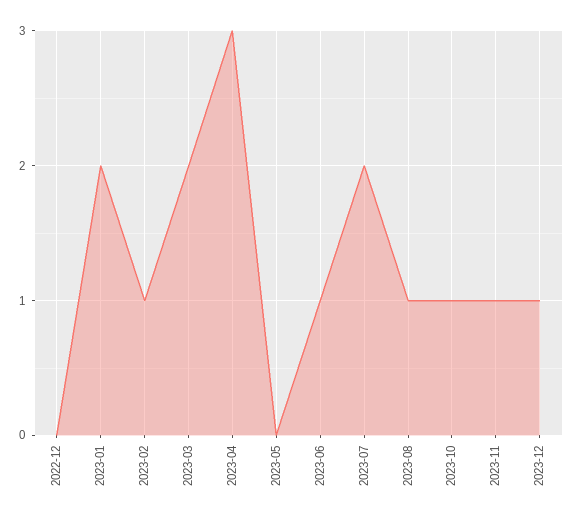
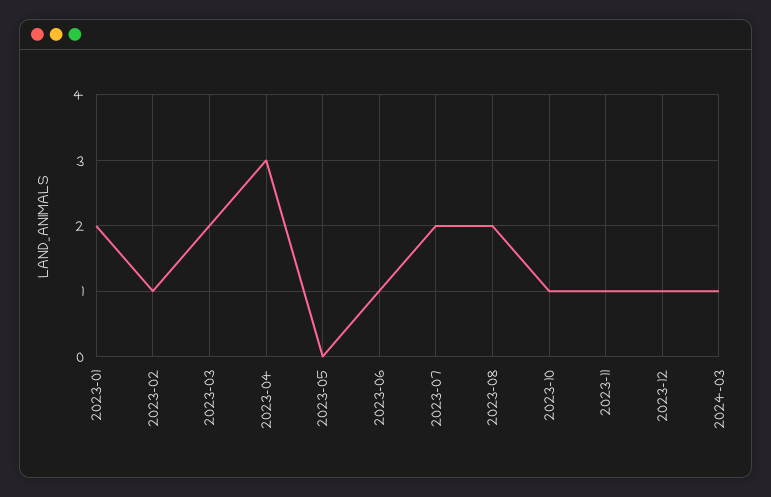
2022-12: 0 -> none
2023-08: 1 -> 2
2024-03: none -> 1

